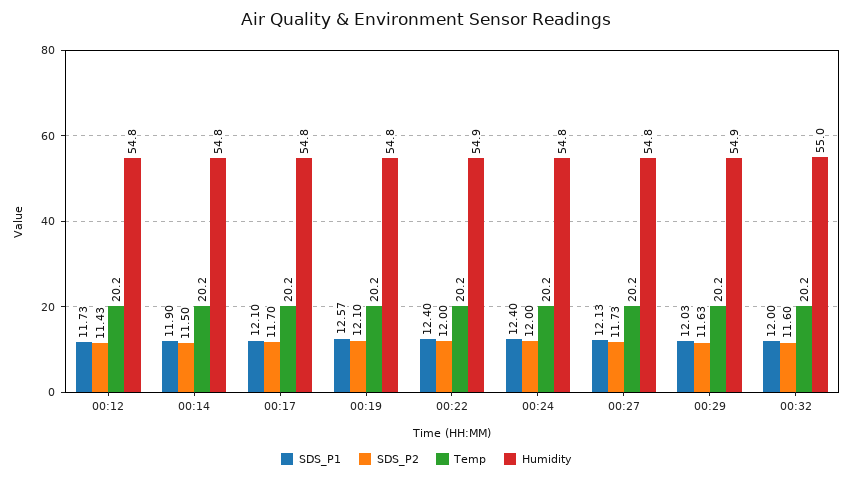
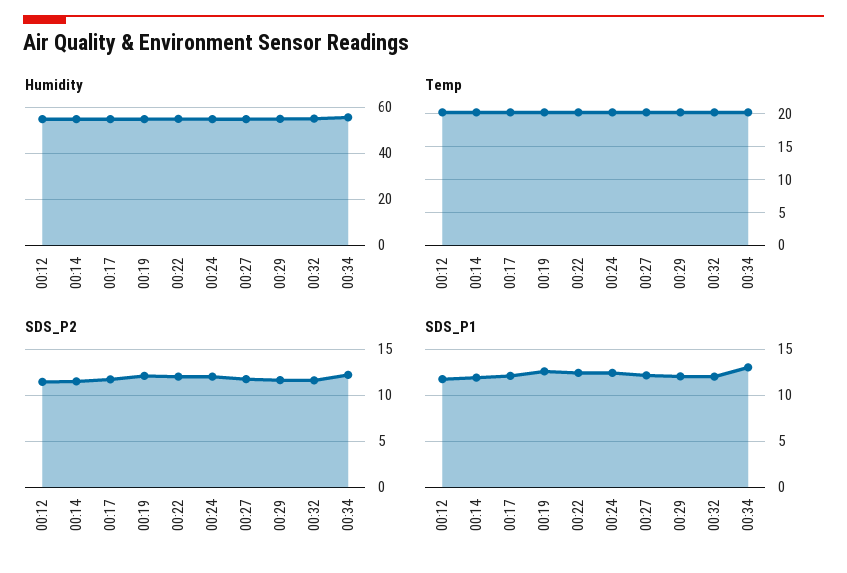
Humidity, 00:34: none -> 55
Temp, 00:34: none -> 20
SDS_P2, 00:34: none -> 12
SDS_P1, 00:34: none -> 13

